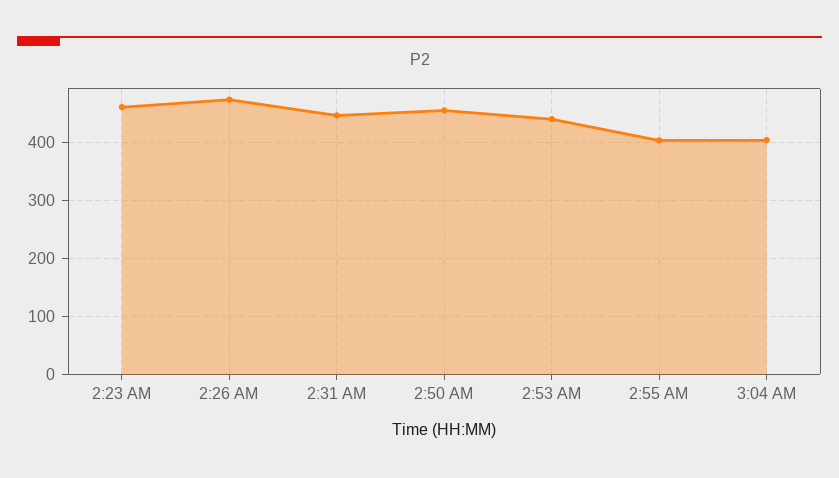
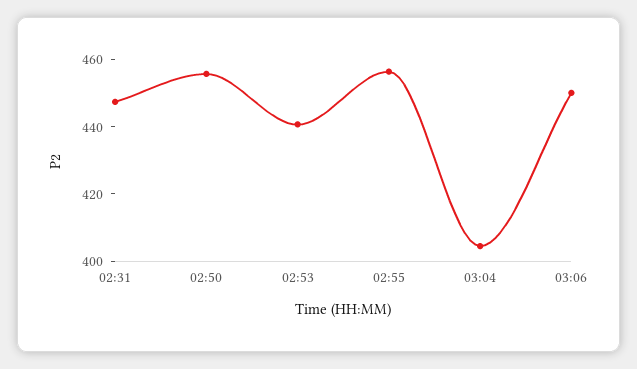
2:23 AM: 460 -> none
2:26 AM: 480 -> none
2:55 AM: 400 -> 455
03:06: none -> 450

